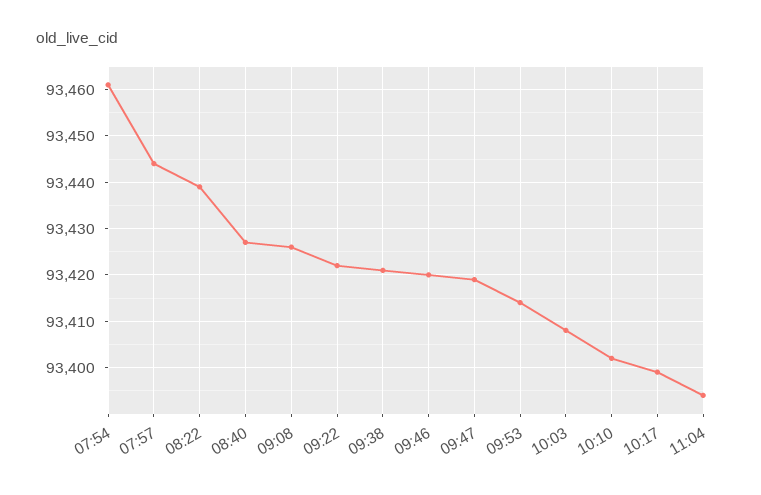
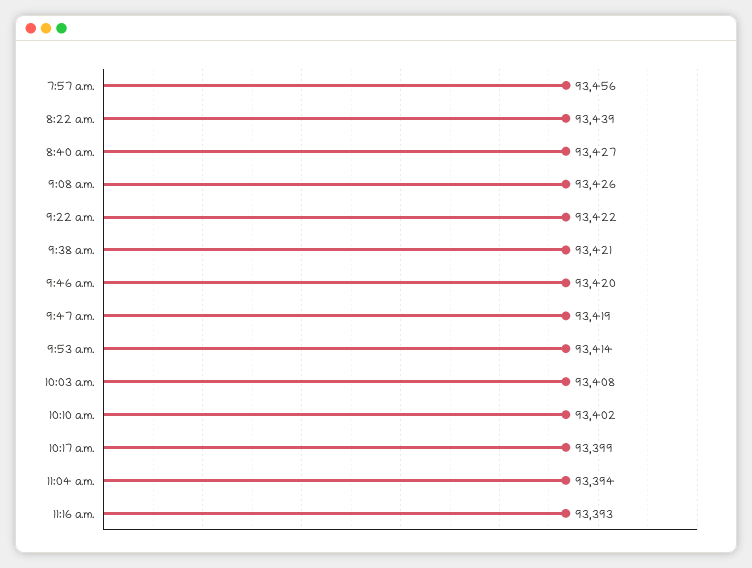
07:54: 93460 -> none
07:57: 93445 -> 93456
11:16 a.m.: none -> 93393

